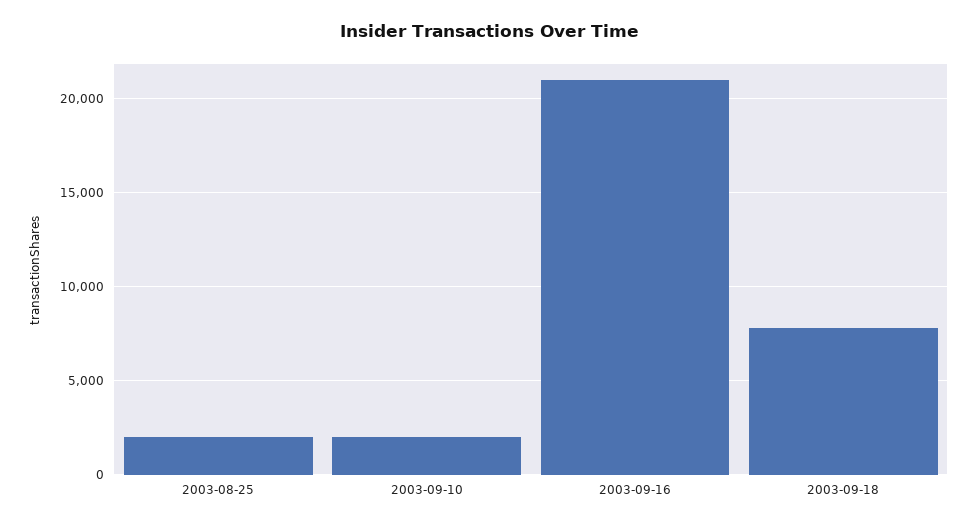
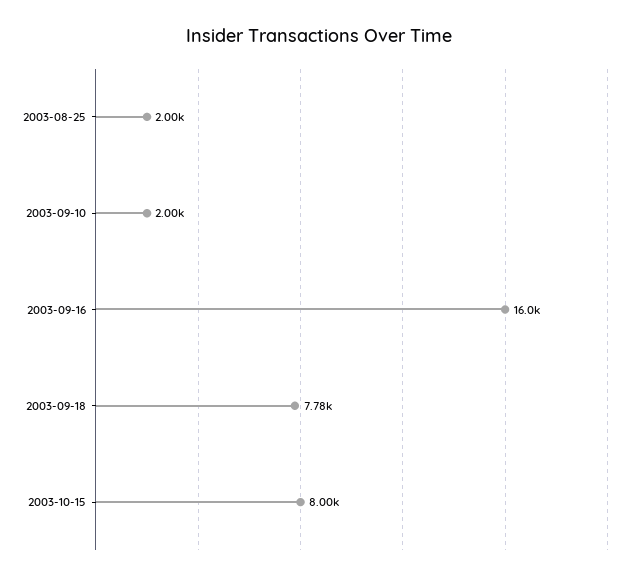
2003-09-16: 21000 -> 16000
2003-10-15: none -> 8000

